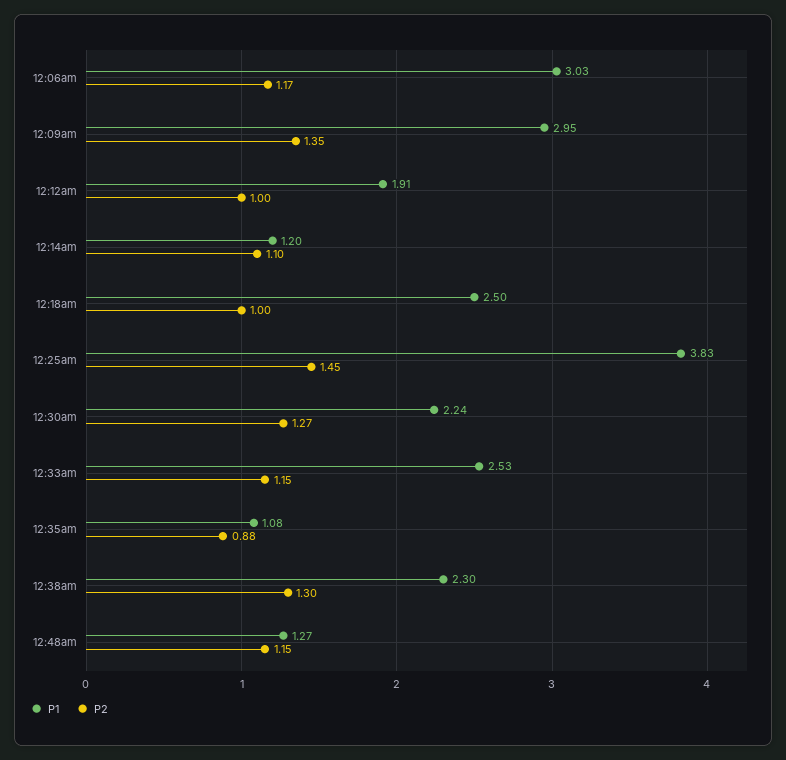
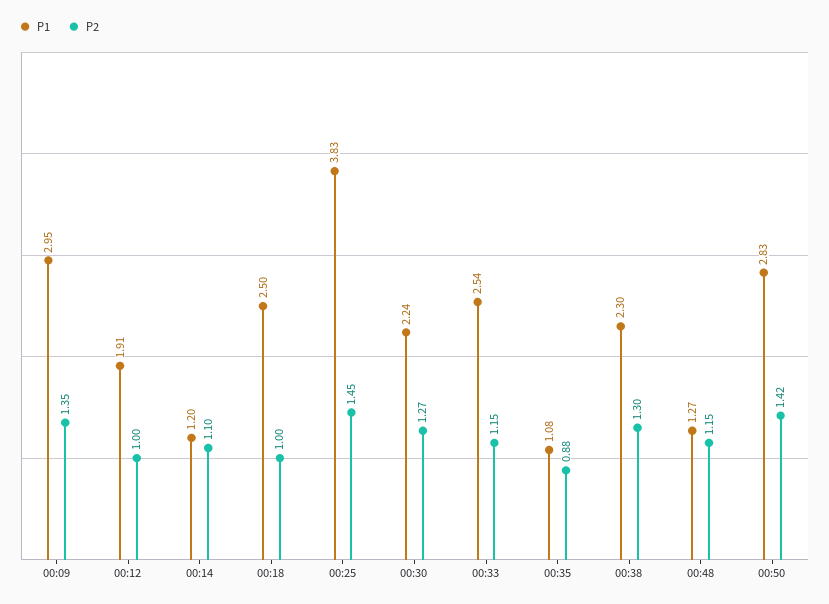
P1, 12:06am: 3.03 -> none
P2, 12:06am: 1.17 -> none
P1, 12:33am: 2.53 -> 2.54
P1, 00:50: none -> 2.83
P2, 00:50: none -> 1.42

